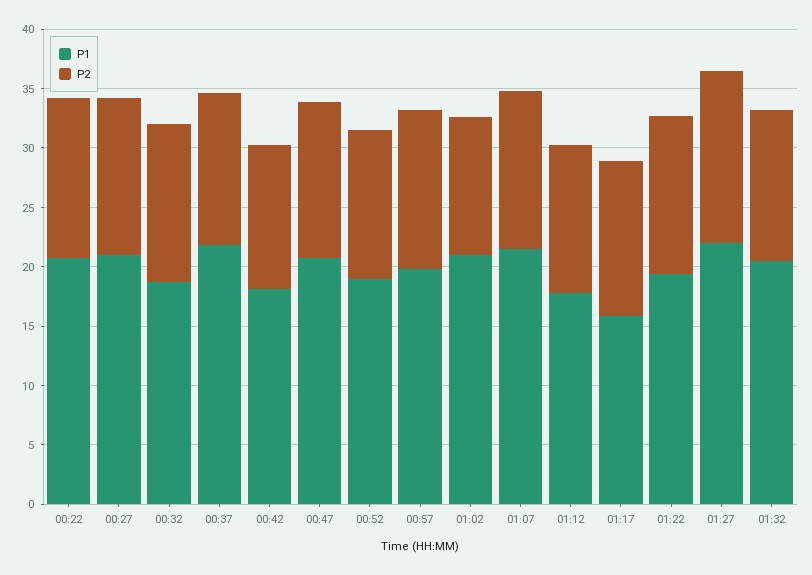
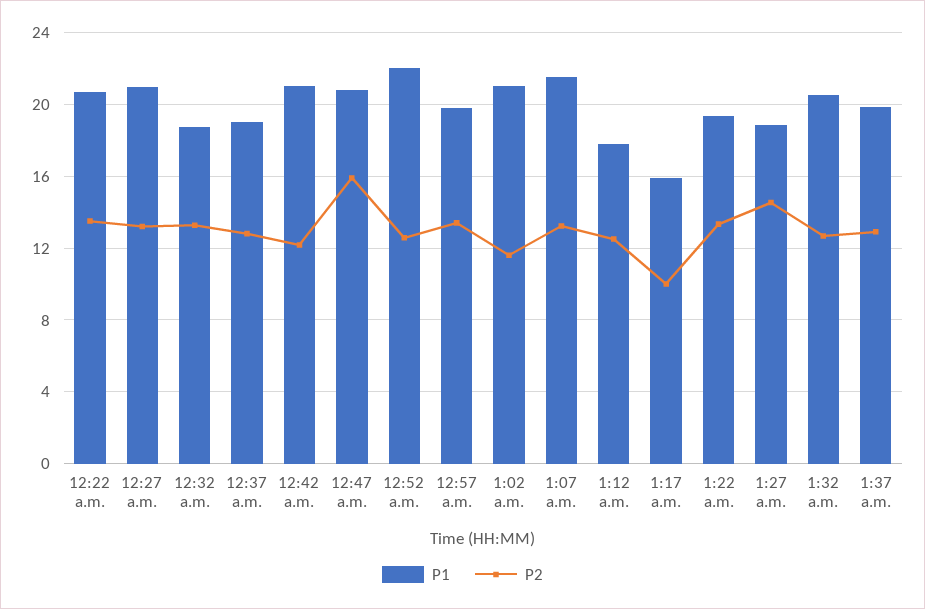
P1, 00:37: 22 -> 19
P1, 00:42: 18 -> 21
P2, 00:47: 13 -> 16
P1, 00:52: 19 -> 22
P2, 01:17: 13 -> 10
P1, 01:27: 22 -> 19
P1, 1:37 a.m.: none -> 20
P2, 1:37 a.m.: none -> 13

